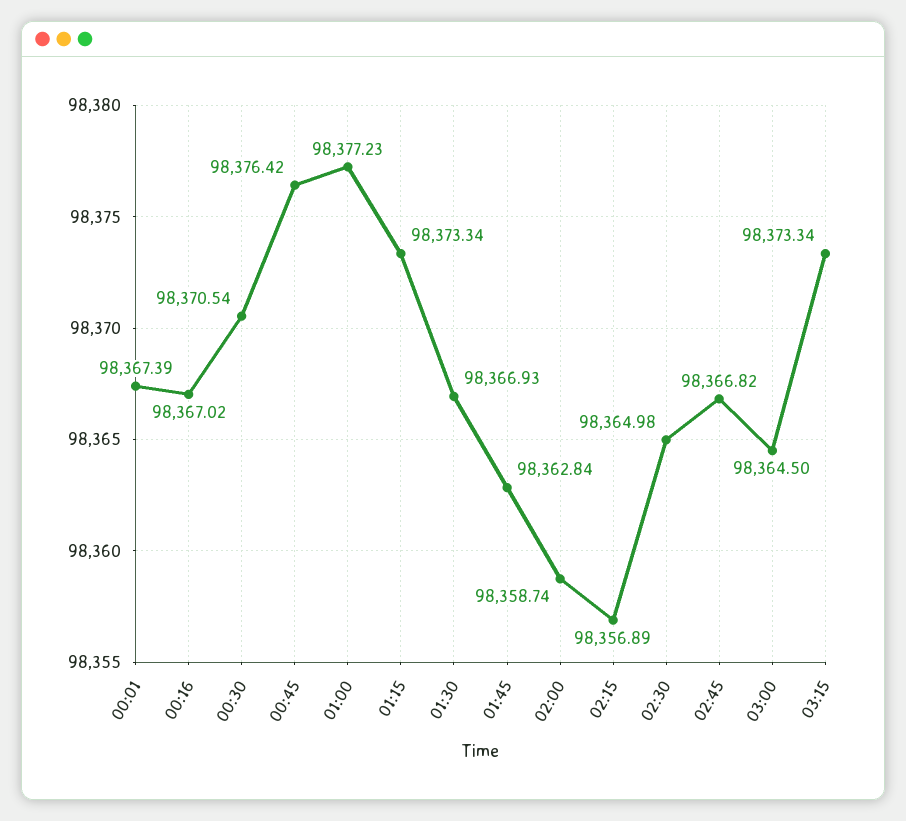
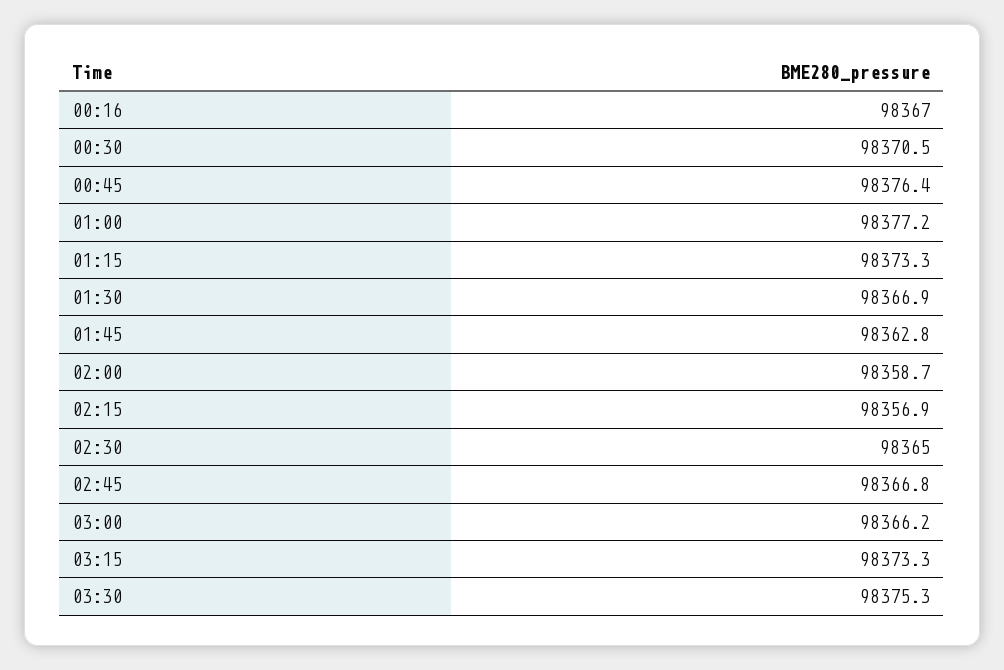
00:01: 98367.39 -> none
03:00: 98364.5 -> 98366.2
03:30: none -> 98375.3

